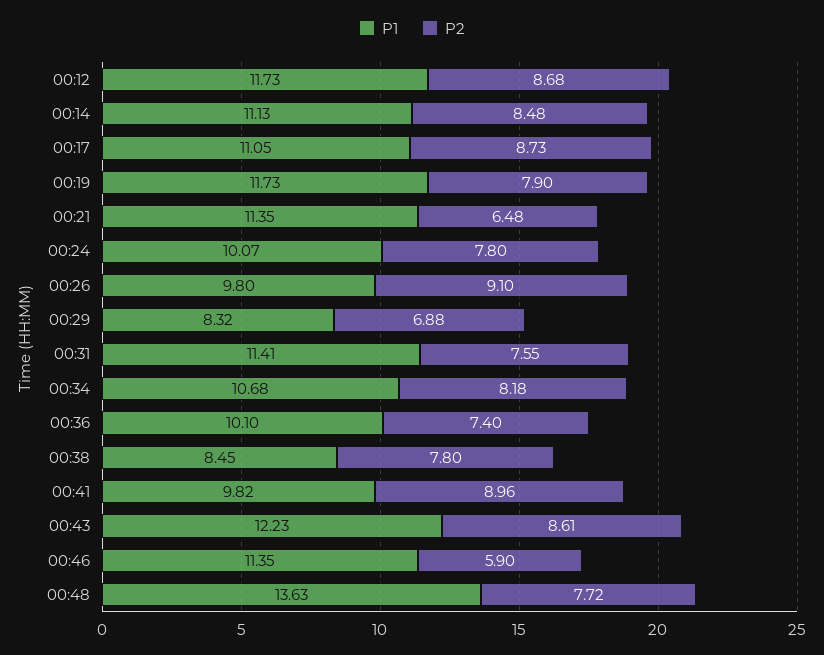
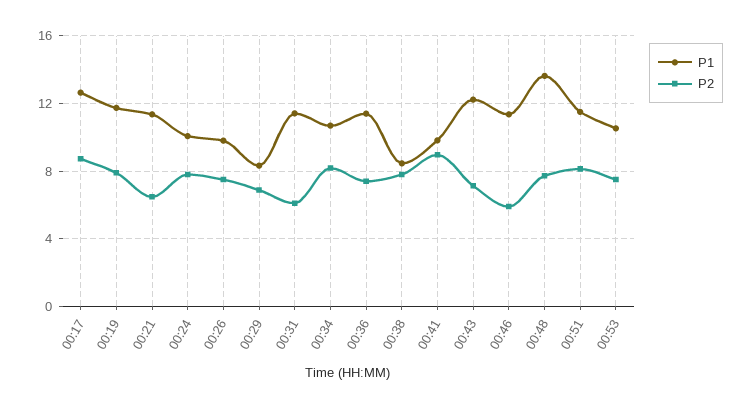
P1, 00:12: 11.73 -> none
P2, 00:12: 8.68 -> none
P1, 00:14: 11.13 -> none
P2, 00:14: 8.48 -> none
P1, 00:17: 11.05 -> 12.5
P2, 00:26: 9.1 -> 7.5
P2, 00:31: 7.55 -> 6
P1, 00:36: 10.1 -> 11.5
P2, 00:43: 8.61 -> 7
P1, 00:51: none -> 11.5
P2, 00:51: none -> 8
P1, 00:53: none -> 10.5
P2, 00:53: none -> 7.5

